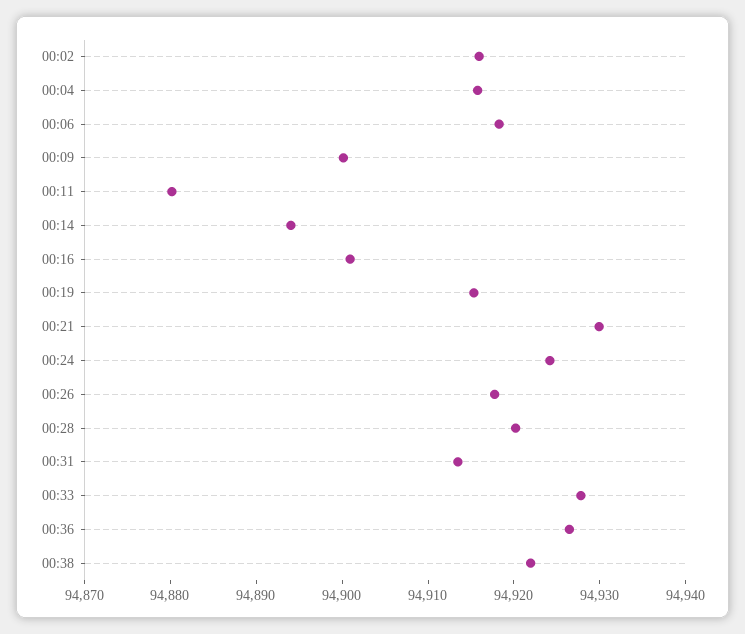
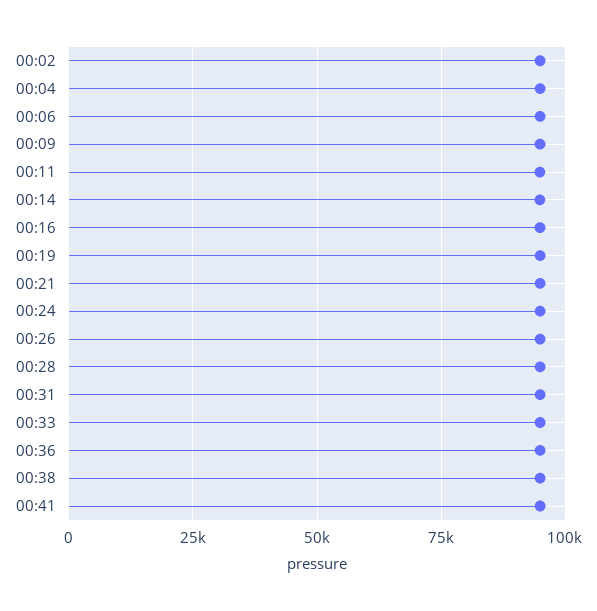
00:41: none -> 95000

